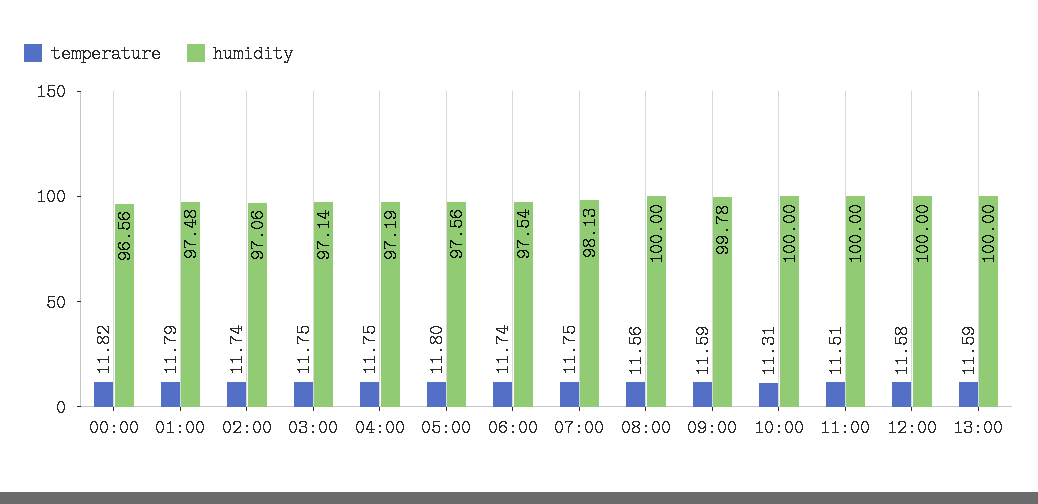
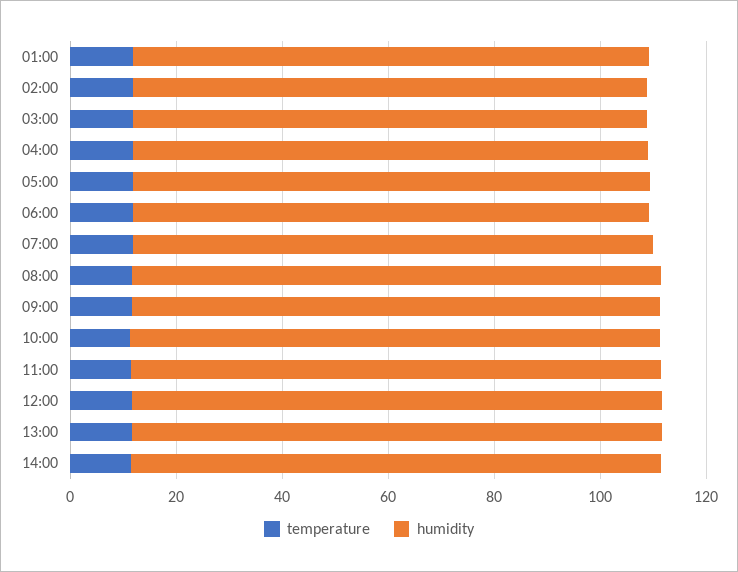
temperature, 00:00: 11.82 -> none
humidity, 00:00: 96.56 -> none
temperature, 14:00: none -> 10
humidity, 14:00: none -> 100

